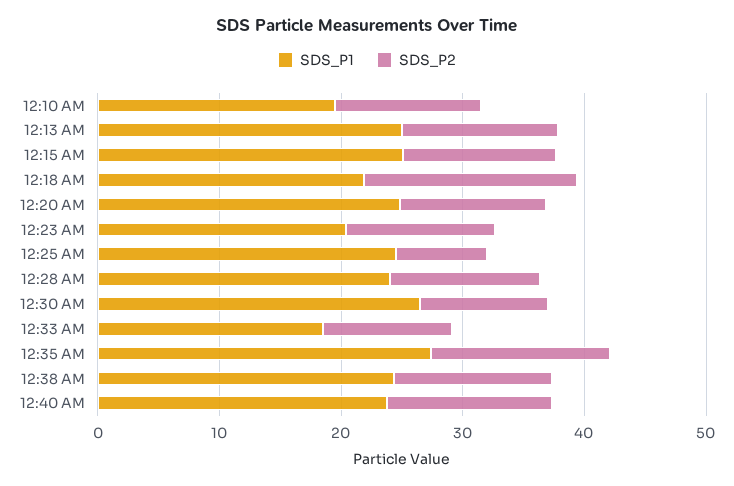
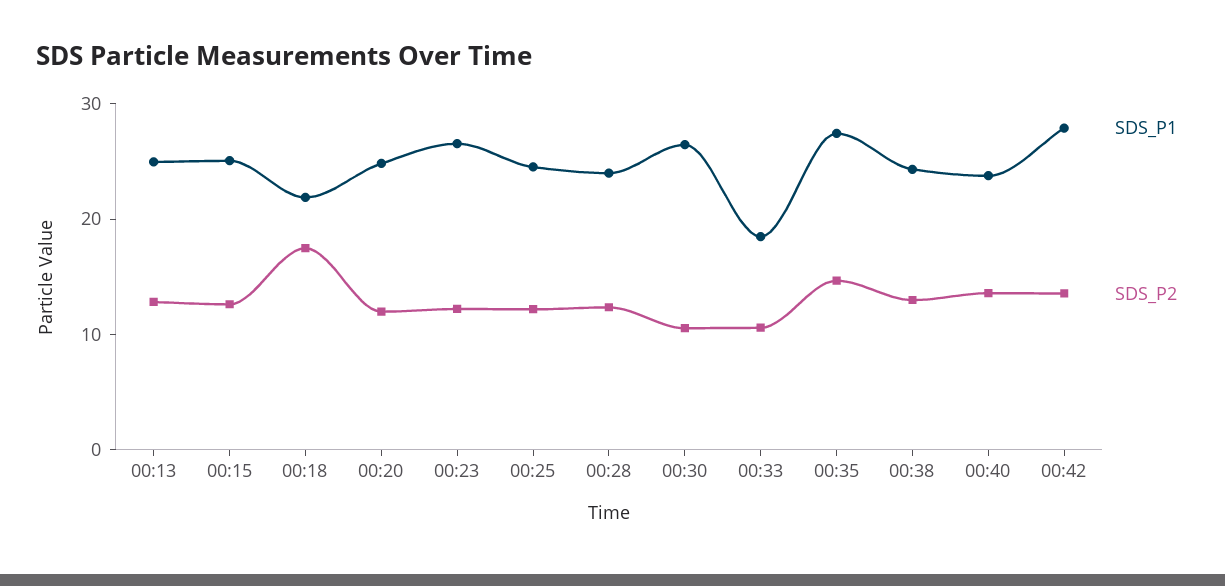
SDS_P1, 12:10 AM: 20 -> none
SDS_P2, 12:10 AM: 12 -> none
SDS_P1, 12:23 AM: 20 -> 26
SDS_P2, 12:25 AM: 8 -> 12
SDS_P1, 00:42: none -> 28
SDS_P2, 00:42: none -> 14

